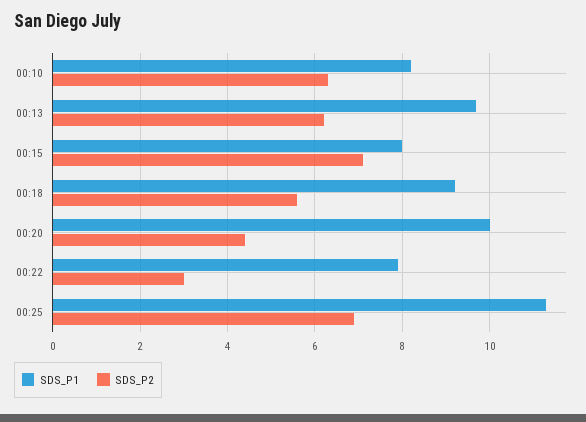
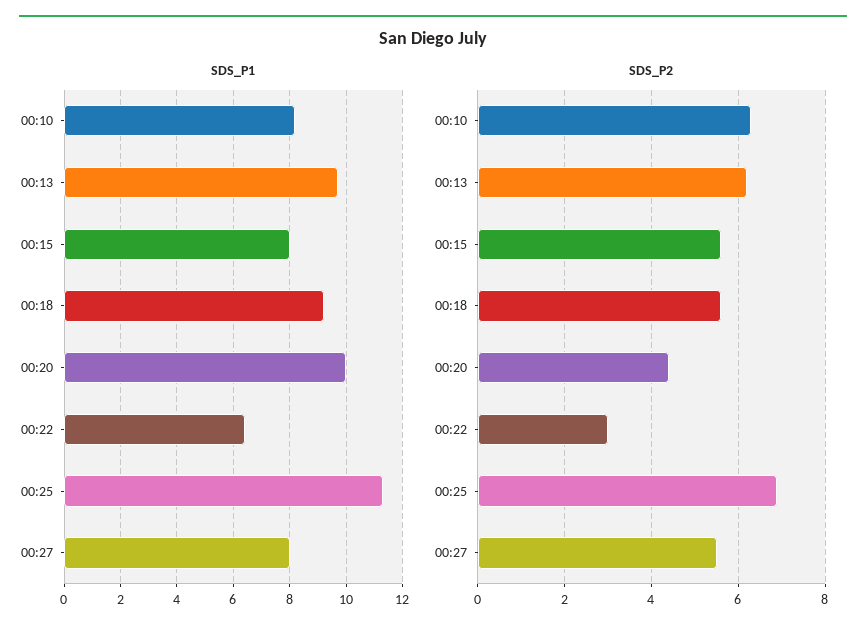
SDS_P2, 00:15: 7 -> 5.5
SDS_P1, 00:22: 8 -> 6.5
SDS_P1, 00:27: none -> 8
SDS_P2, 00:27: none -> 5.5

